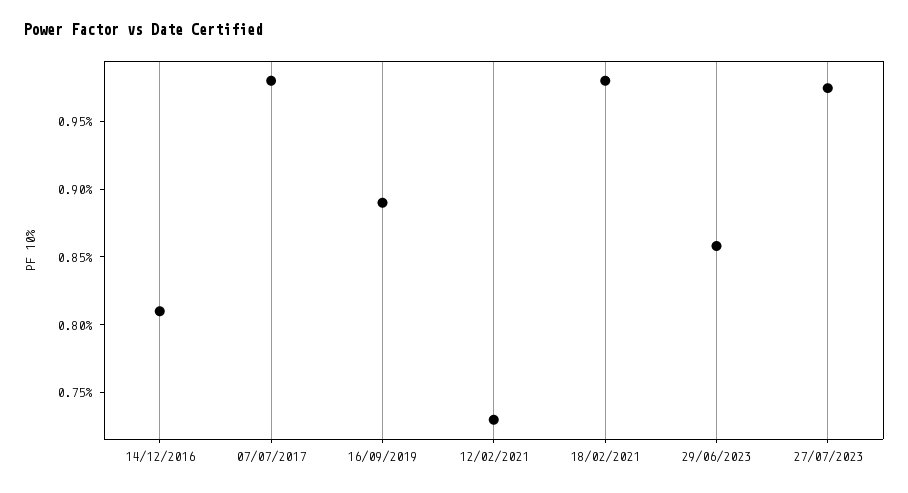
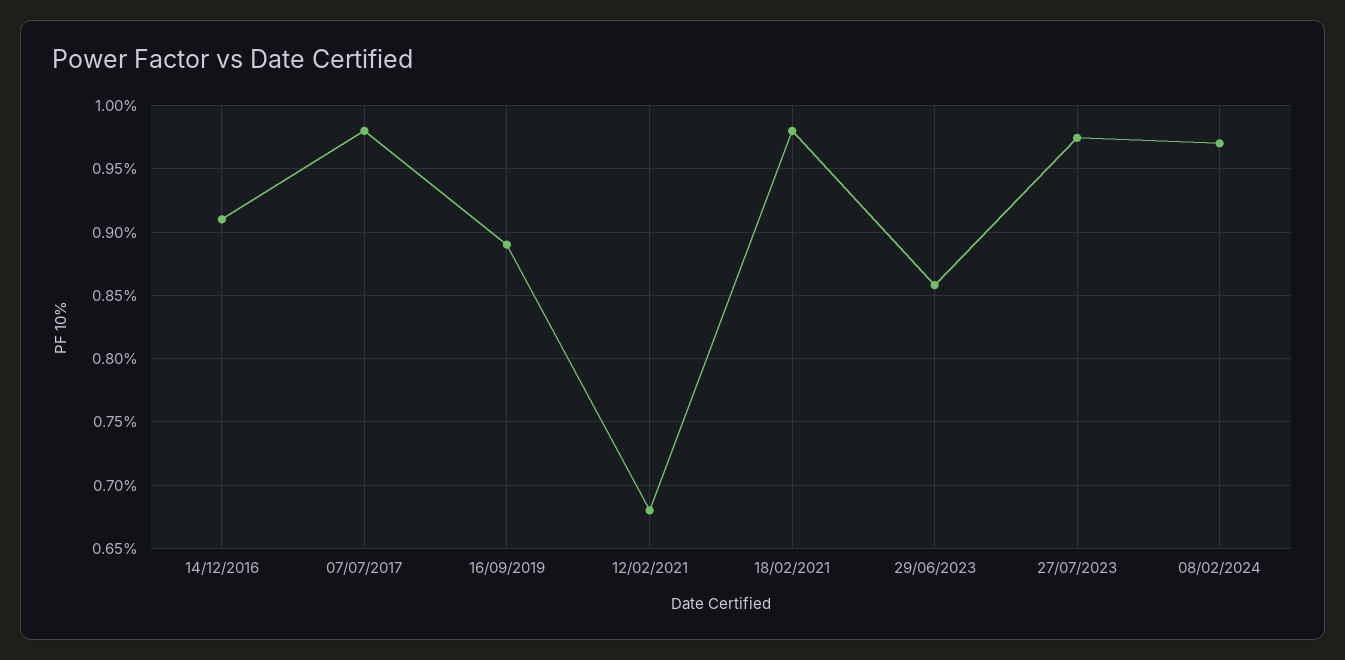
14/12/2016: 0.81 -> 0.91
12/02/2021: 0.73 -> 0.68
08/02/2024: none -> 0.97

